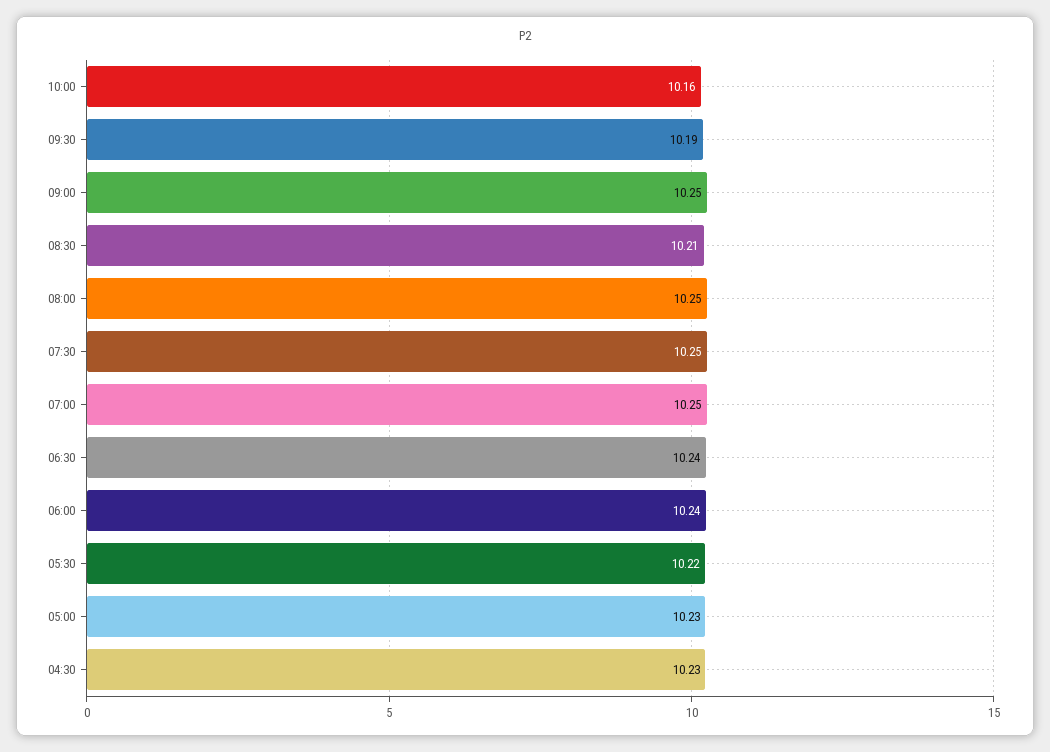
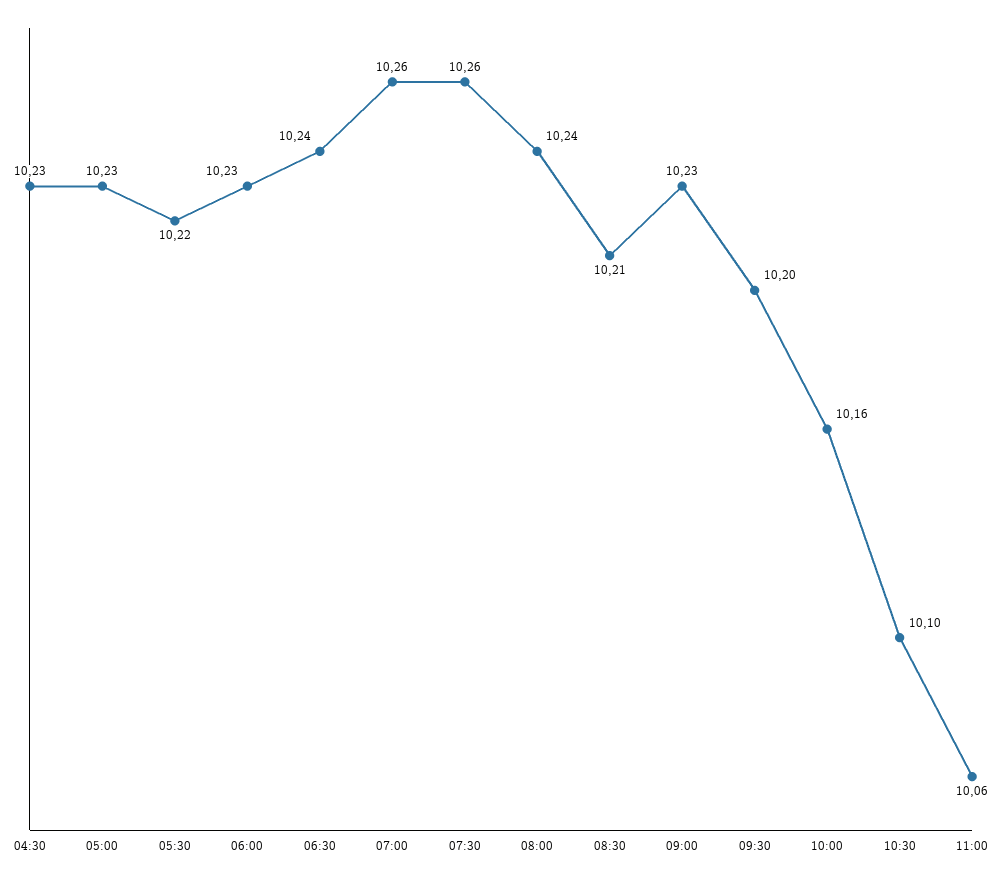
09:30: 10.19 -> 10.2
09:00: 10.25 -> 10.23
08:00: 10.25 -> 10.24
07:30: 10.25 -> 10.26
07:00: 10.25 -> 10.26
06:00: 10.24 -> 10.23
10:30: none -> 10.1
11:00: none -> 10.06

